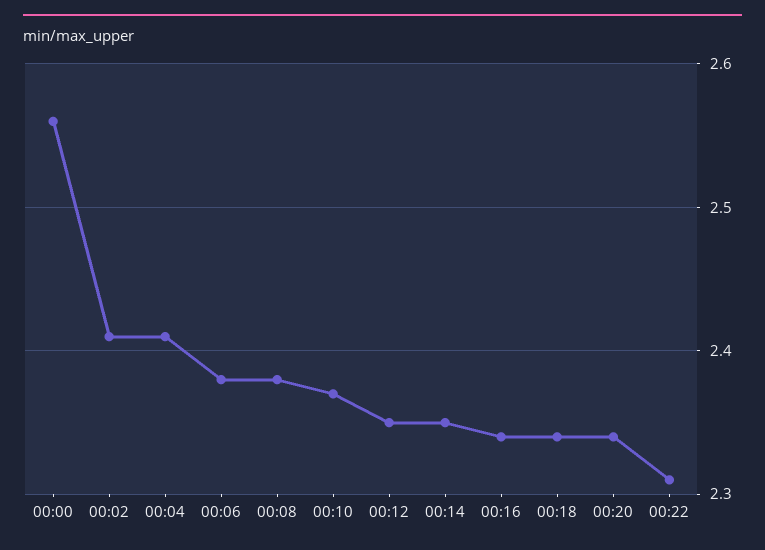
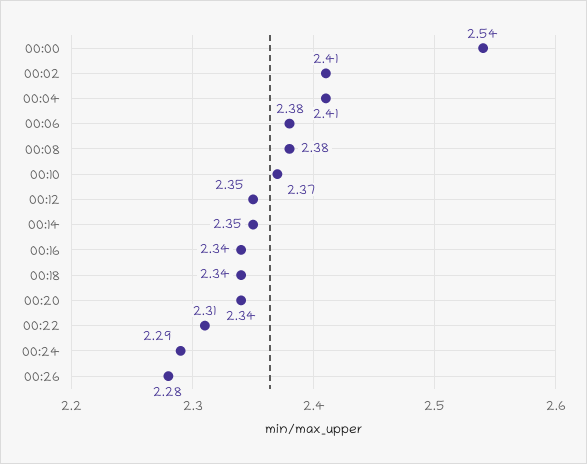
00:00: 2.56 -> 2.54
00:24: none -> 2.29
00:26: none -> 2.28

